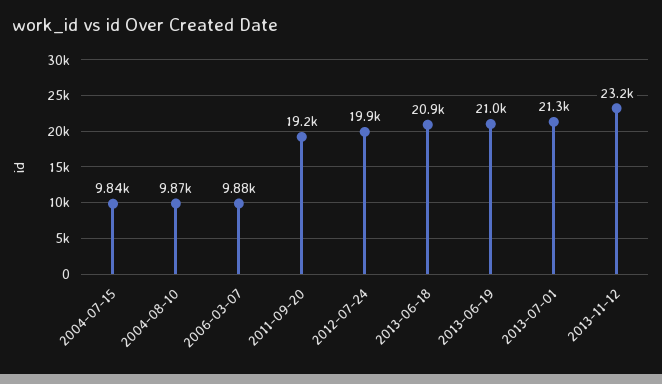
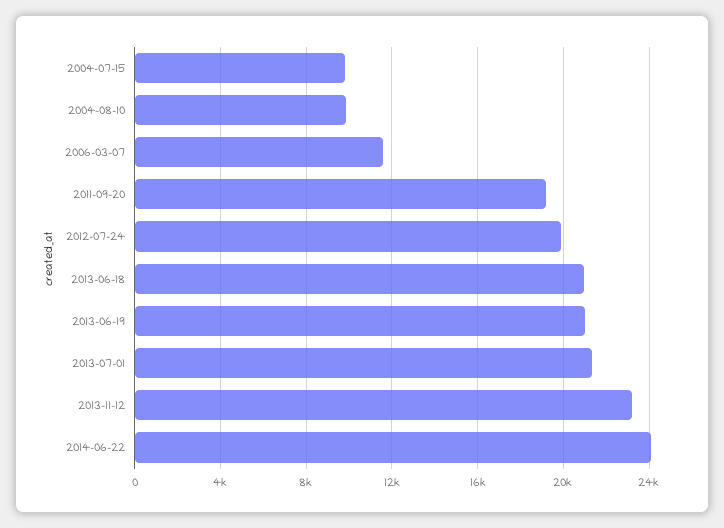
2006-03-07: 9880 -> 11500
2014-06-22: none -> 24000

